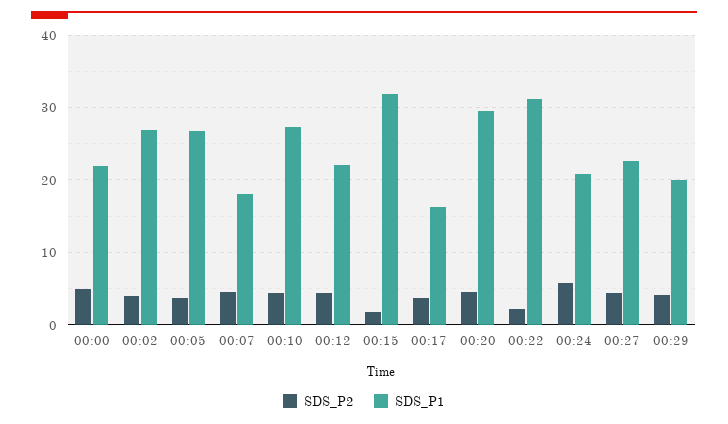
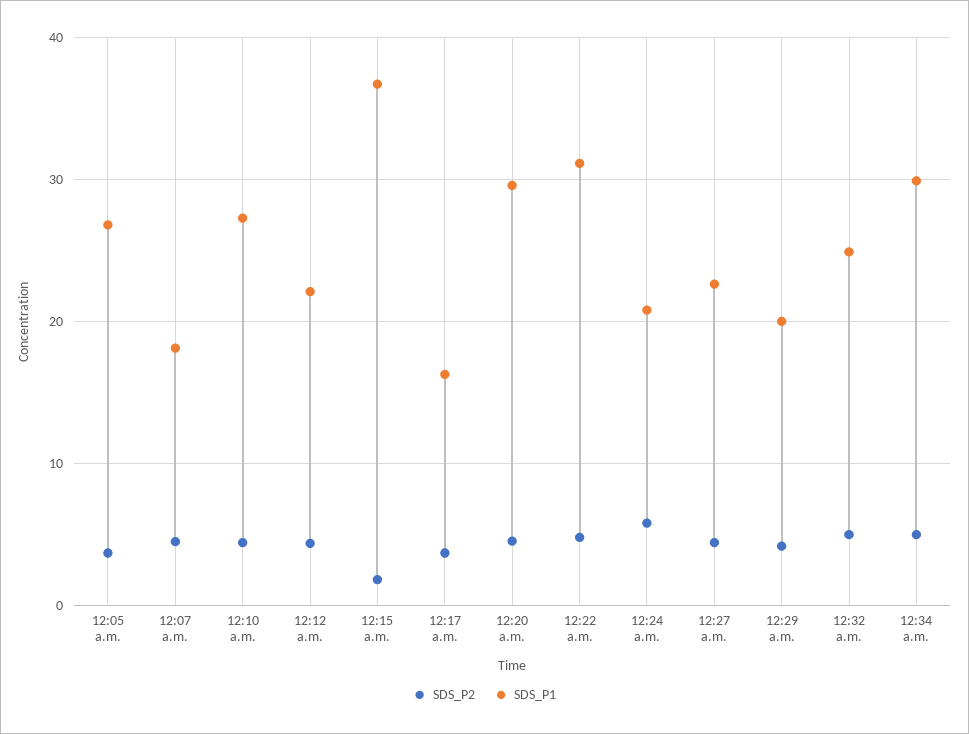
SDS_P2, 00:00: 5 -> none
SDS_P1, 00:00: 22 -> none
SDS_P2, 00:02: 4 -> none
SDS_P1, 00:02: 27 -> none
SDS_P1, 00:15: 32 -> 37
SDS_P2, 00:22: 2 -> 5
SDS_P2, 12:32 a.m.: none -> 5
SDS_P1, 12:32 a.m.: none -> 25
SDS_P2, 12:34 a.m.: none -> 5
SDS_P1, 12:34 a.m.: none -> 30

